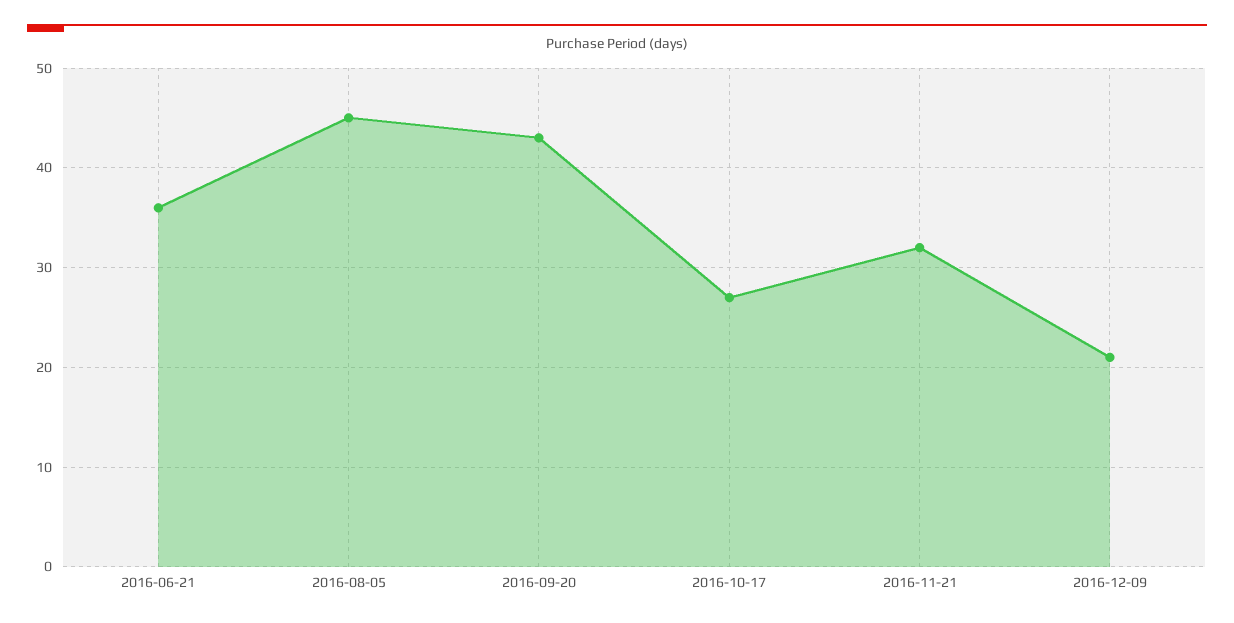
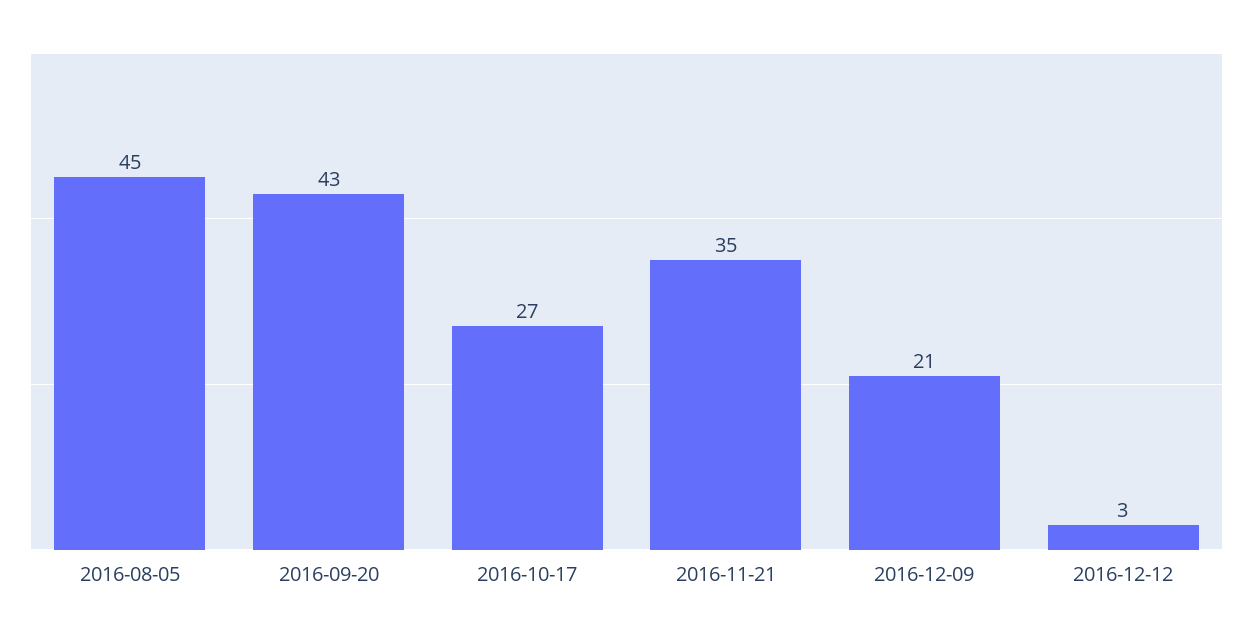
2016-06-21: 36 -> none
2016-11-21: 32 -> 35
2016-12-12: none -> 3

